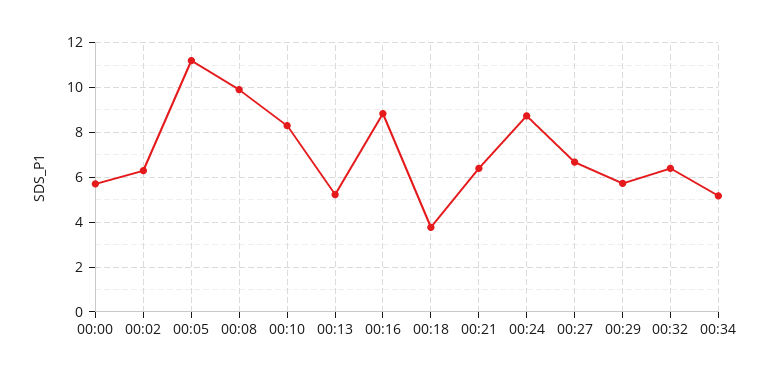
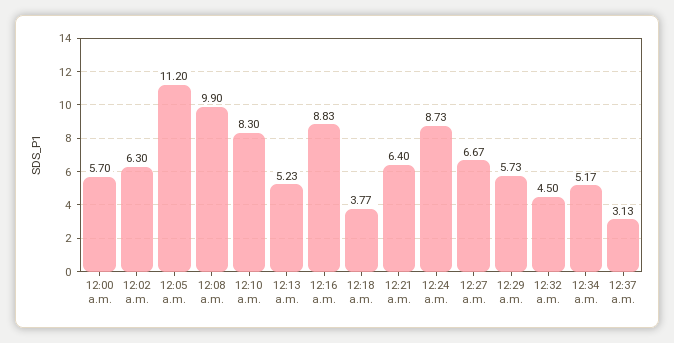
00:32: 6.5 -> 4.5
12:37 a.m.: none -> 3.13

